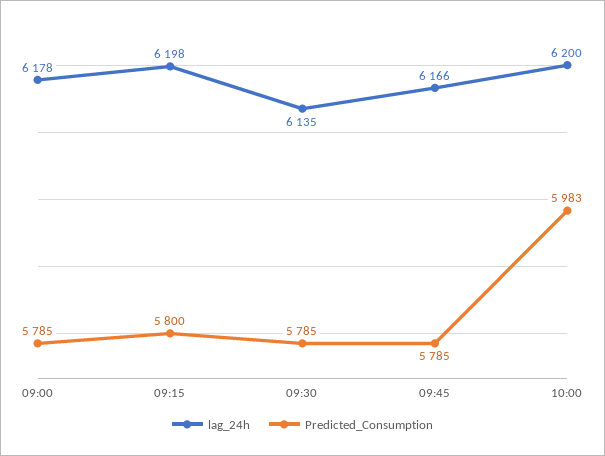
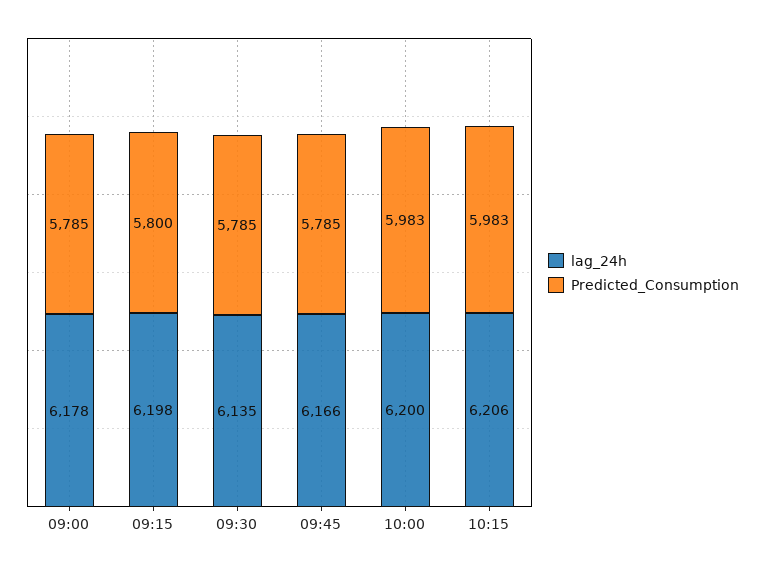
lag_24h, 10:15: none -> 6206
Predicted_Consumption, 10:15: none -> 5983

